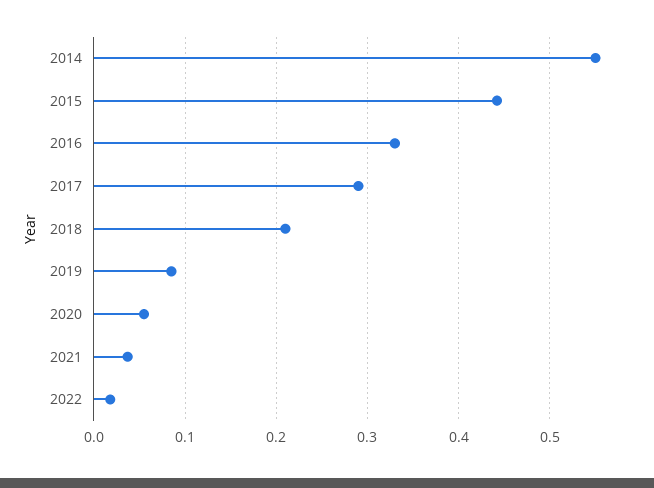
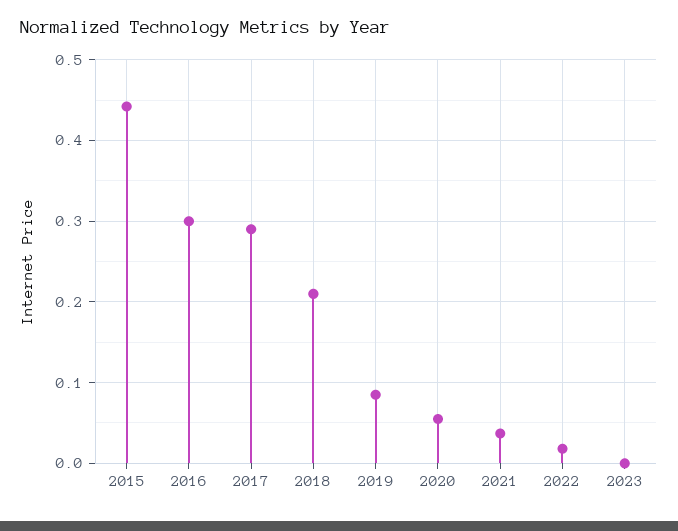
2014: 0.55 -> none
2016: 0.33 -> 0.3
2023: none -> 0

